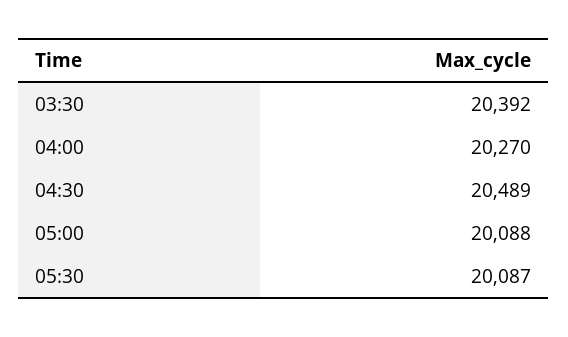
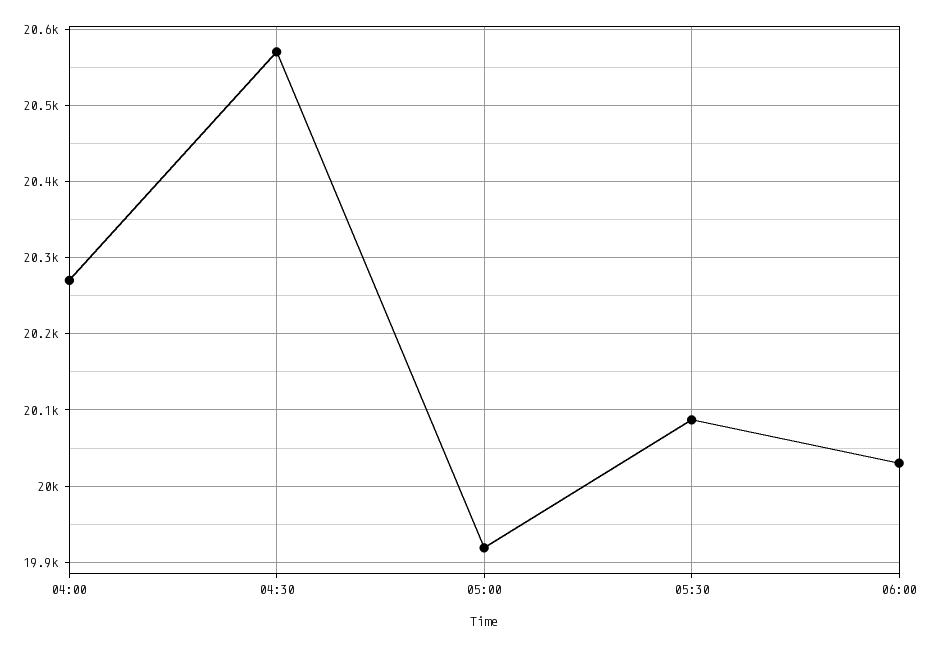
03:30: 20392 -> none
04:30: 20489 -> 20570
05:00: 20088 -> 19920
06:00: none -> 20030

